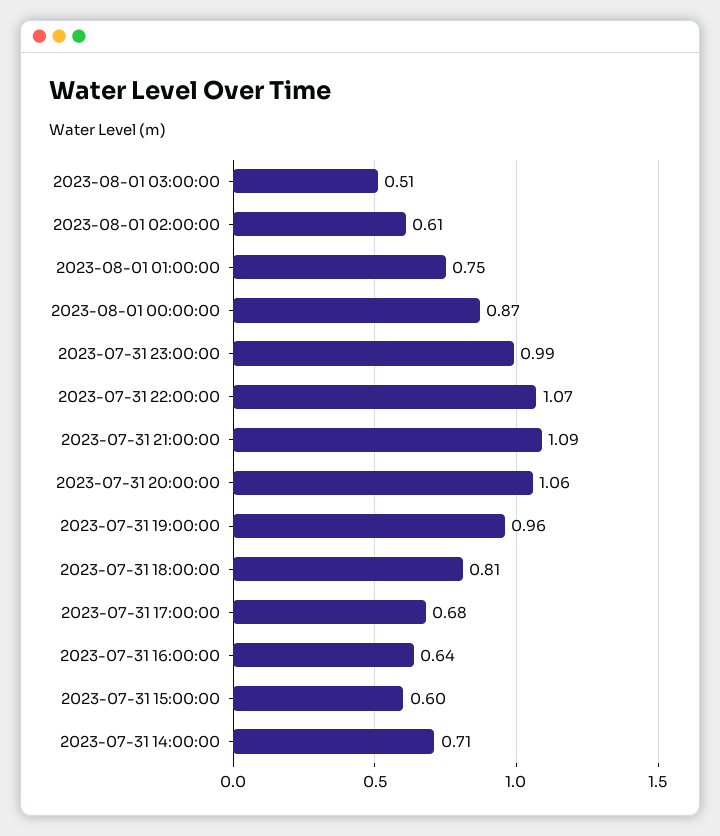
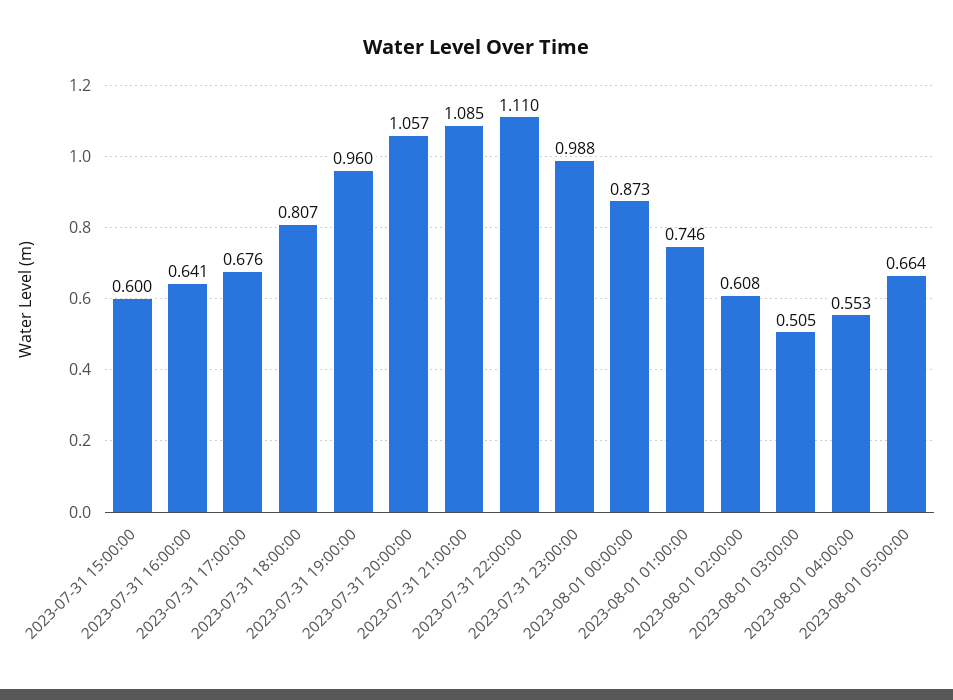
2023-07-31 22:00:00: 1.07 -> 1.11
2023-07-31 14:00:00: 0.71 -> none
2023-08-01 04:00:00: none -> 0.553
2023-08-01 05:00:00: none -> 0.664

